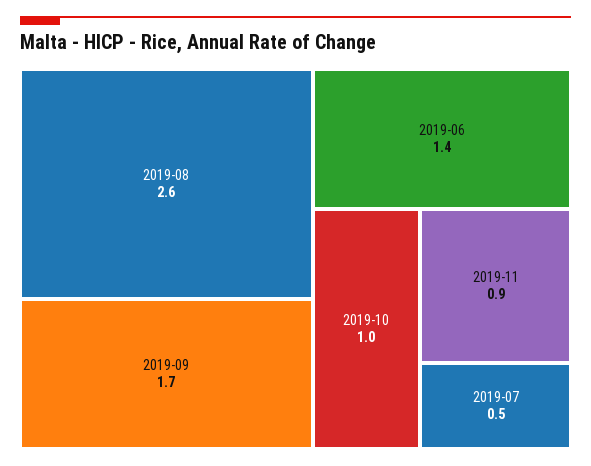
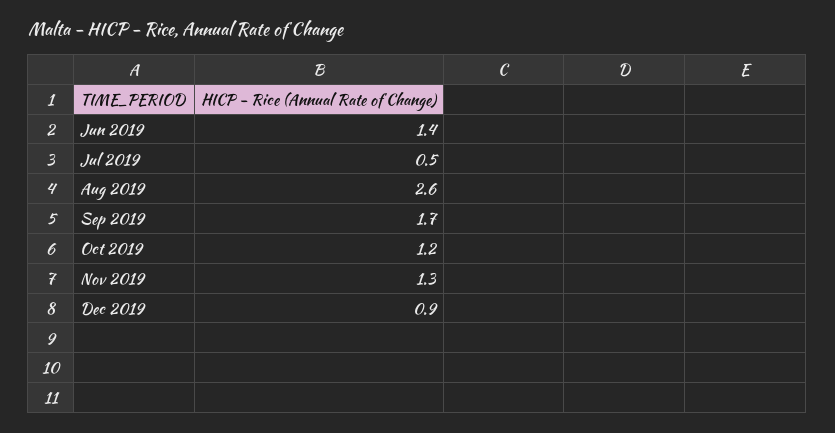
2019-10: 1 -> 1.2
2019-11: 0.9 -> 1.3
Dec 2019: none -> 0.9

